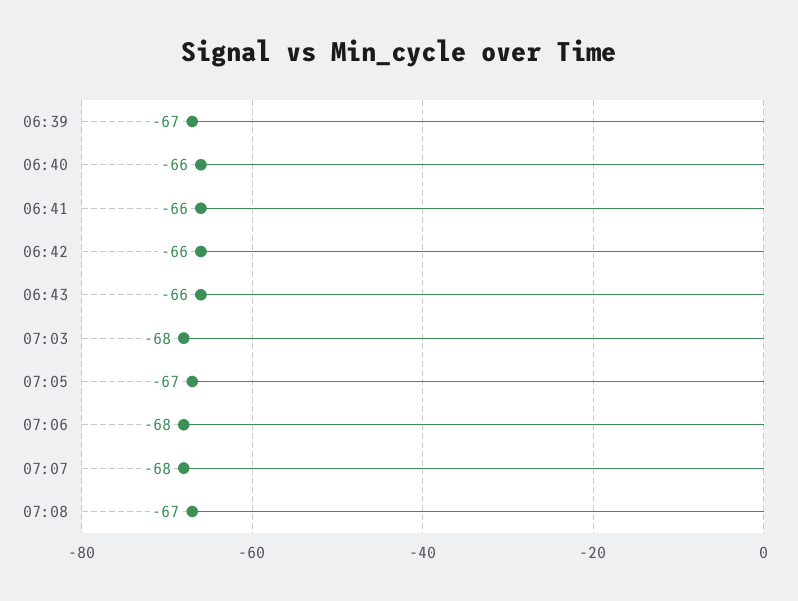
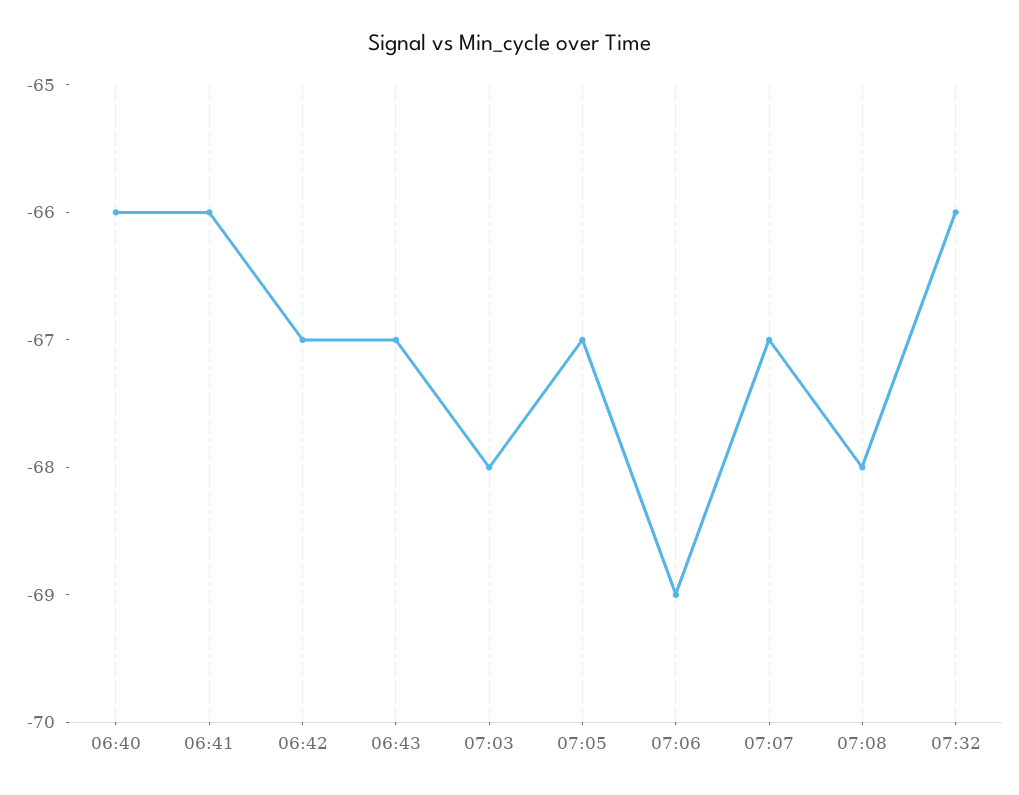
06:39: -67 -> none
06:42: -66 -> -67
06:43: -66 -> -67
07:06: -68 -> -69
07:07: -68 -> -67
07:08: -67 -> -68
07:32: none -> -66

